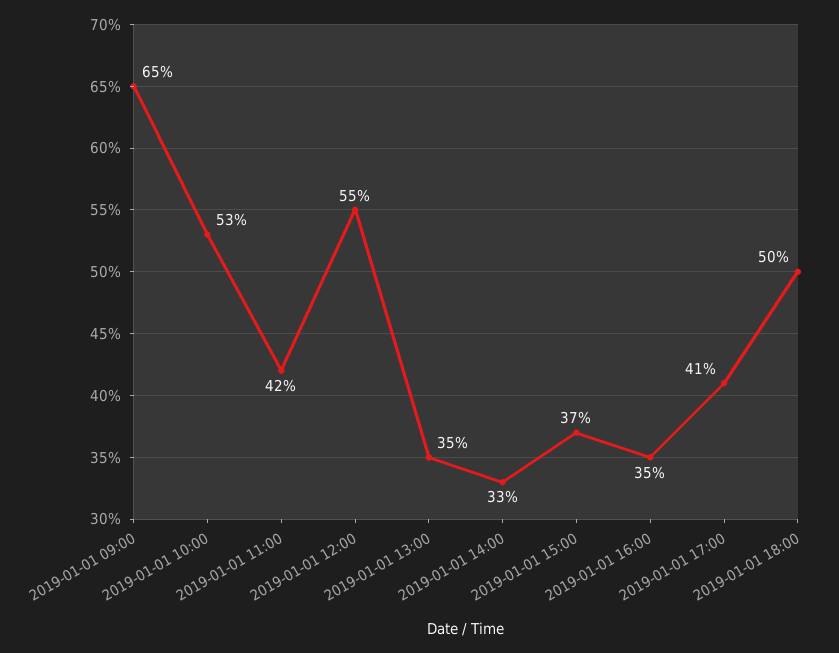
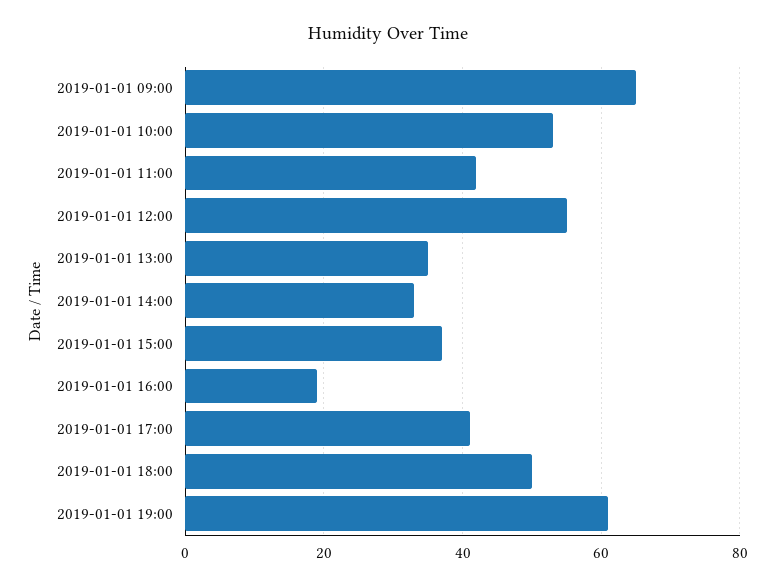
2019-01-01 16:00: 35 -> 20
2019-01-01 19:00: none -> 60

